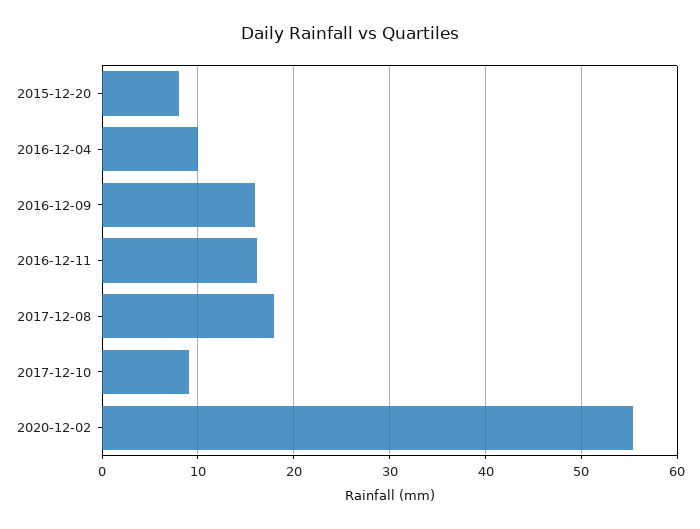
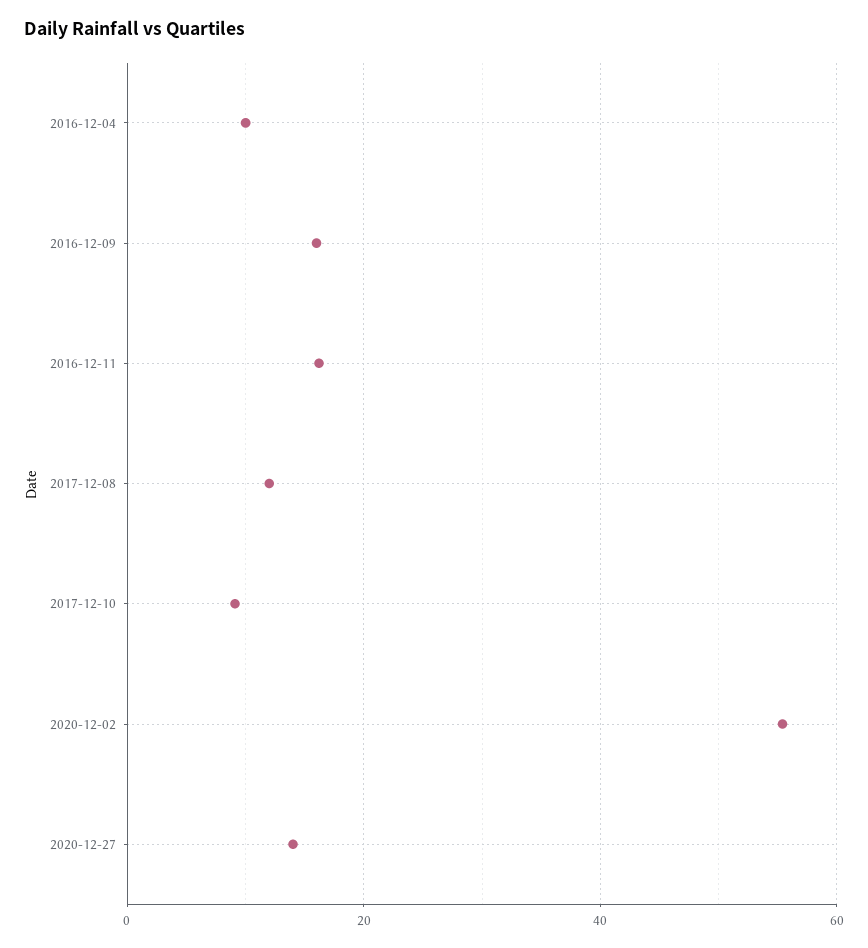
2015-12-20: 8 -> none
2017-12-08: 18 -> 12
2020-12-27: none -> 14

